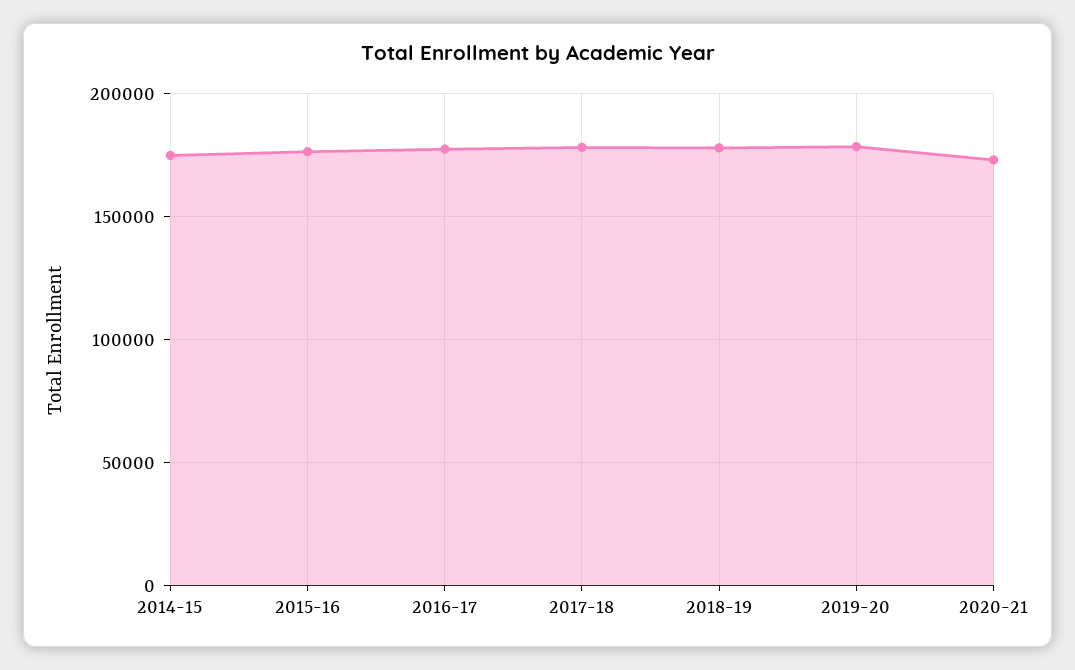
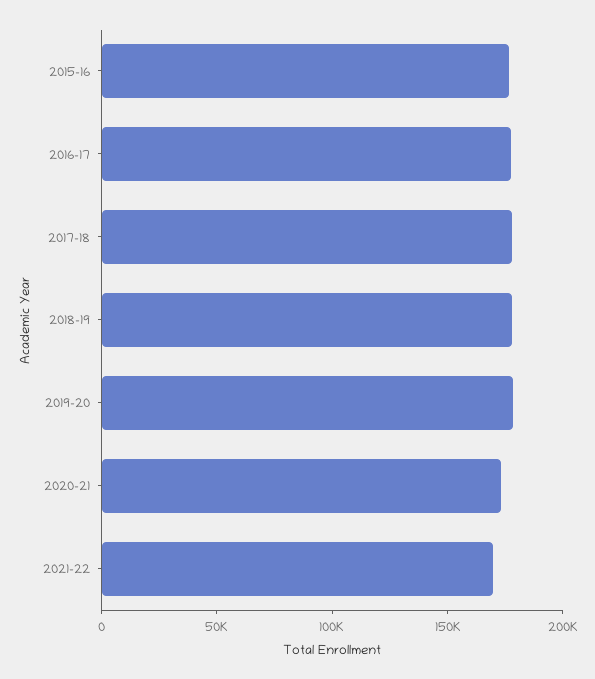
2014-15: 175000 -> none
2021-22: none -> 170000

